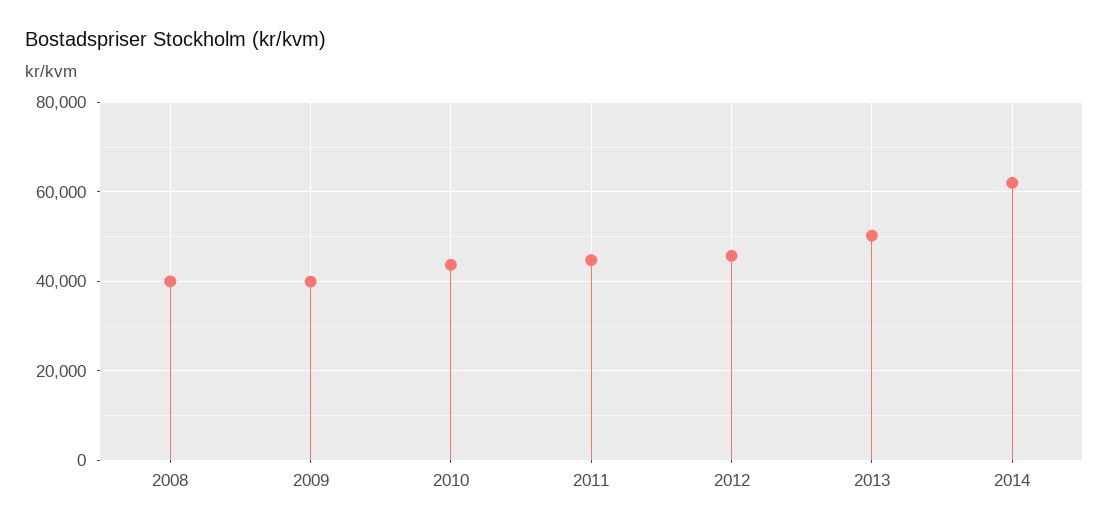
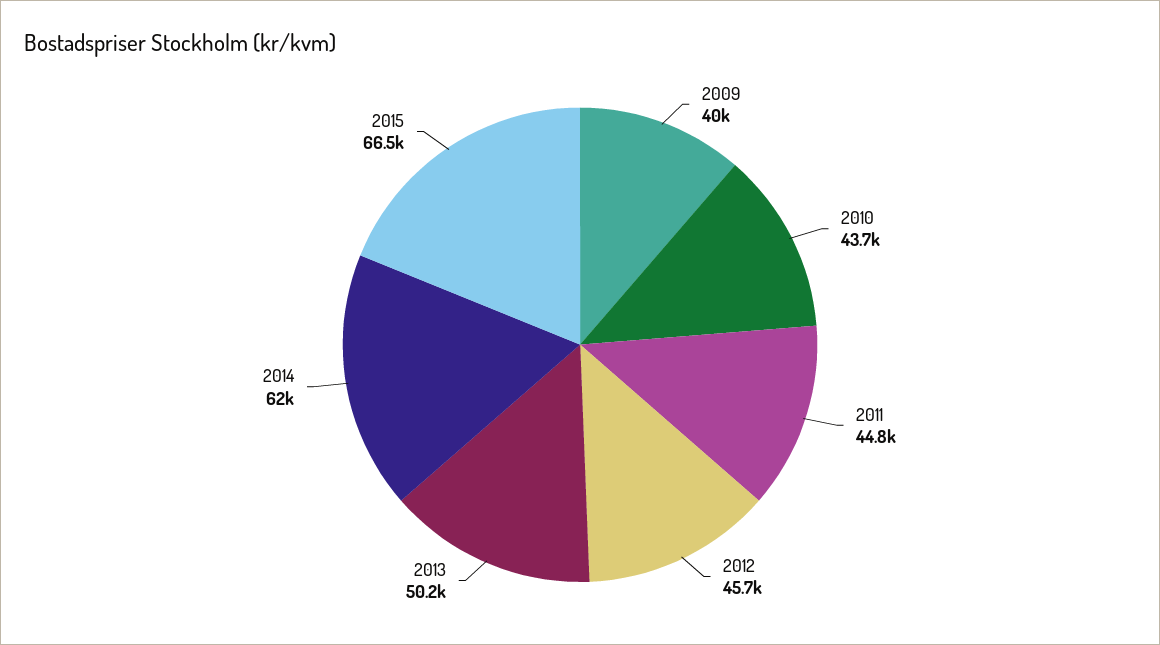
2008: 40000 -> none
2015: none -> 66500

